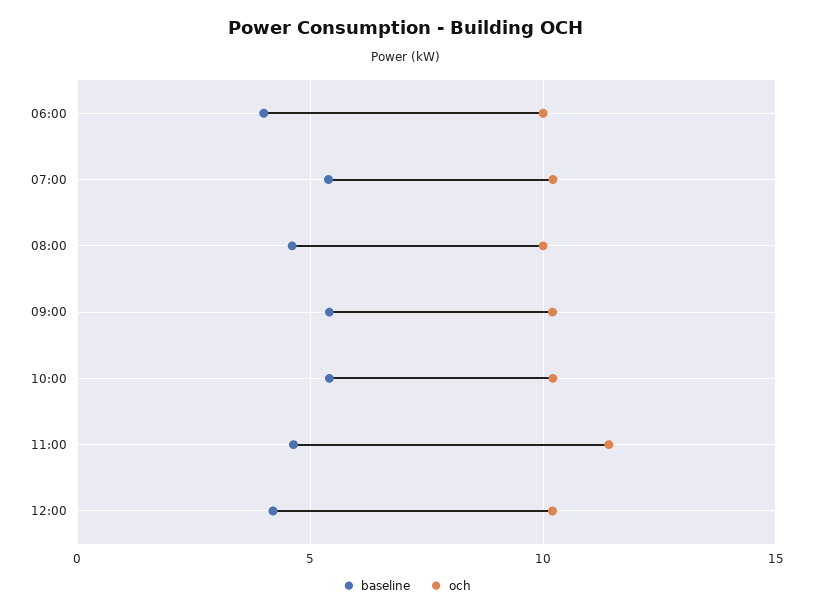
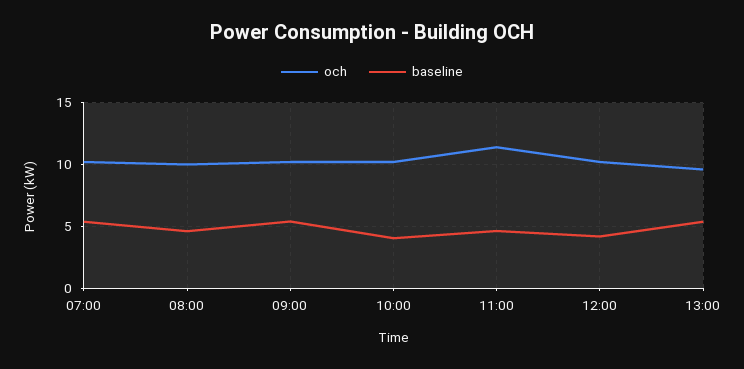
baseline, 06:00: 4 -> none
och, 06:00: 10 -> none
baseline, 10:00: 5.5 -> 4
och, 13:00: none -> 9.5
baseline, 13:00: none -> 5.5

